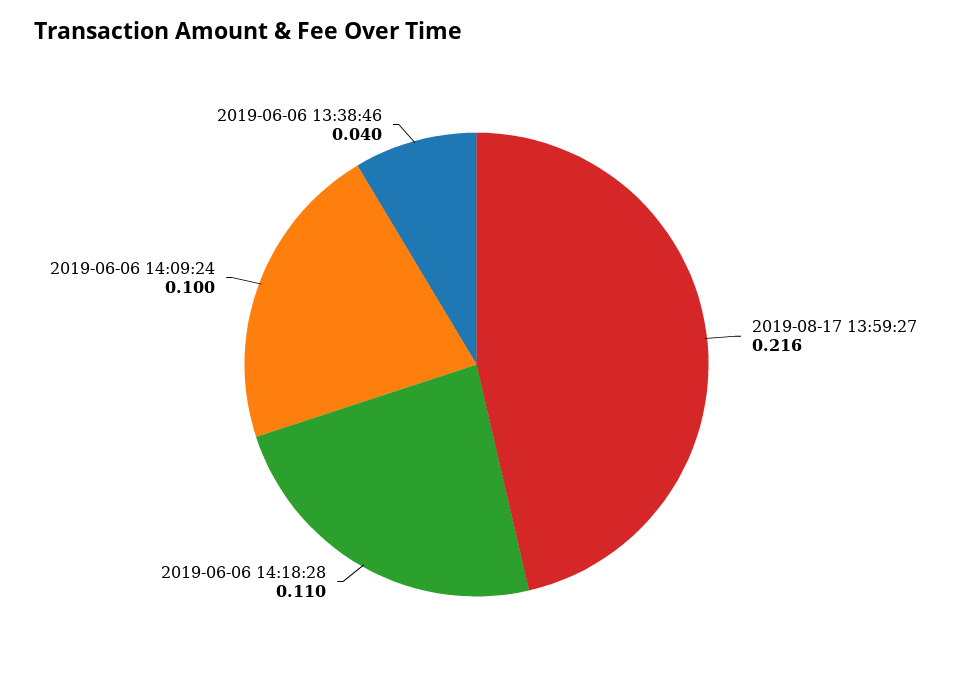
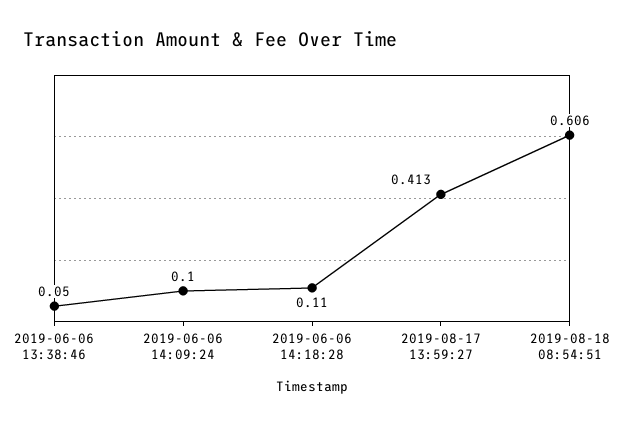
2019-08-17 13:59:27: 0.216 -> 0.413
2019-06-06 13:38:46: 0.04 -> 0.05
2019-08-18 08:54:51: none -> 0.606

